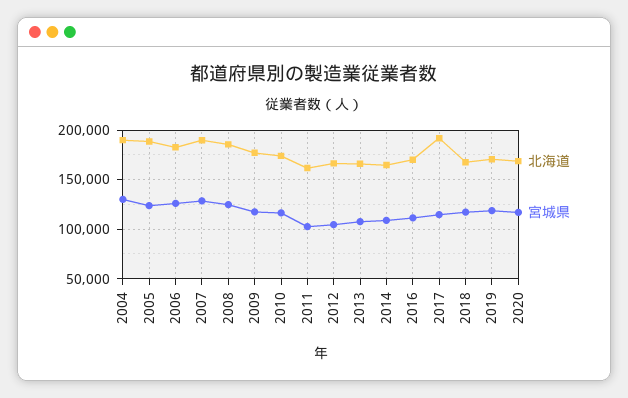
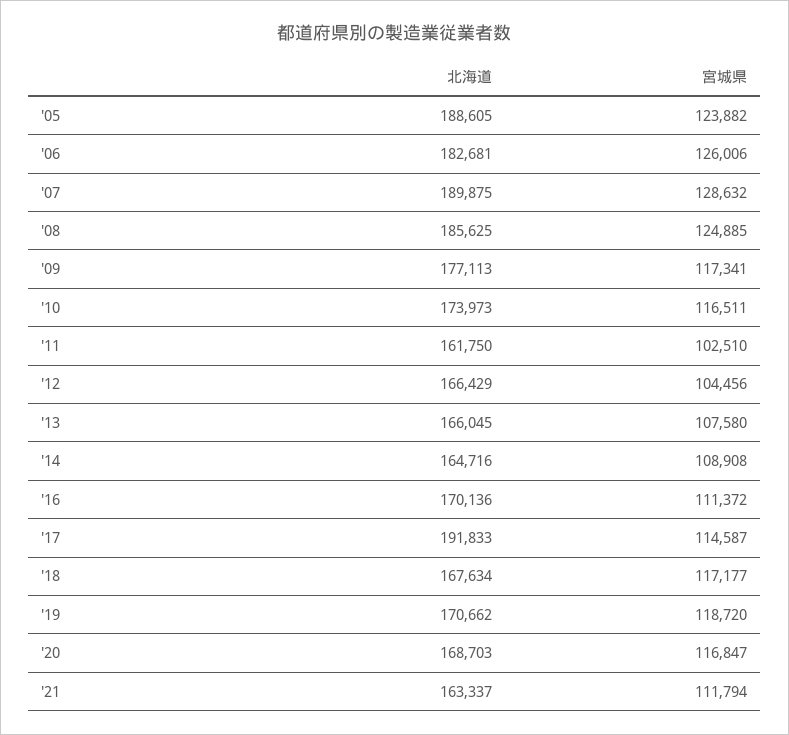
北海道, 2004: 190000 -> none
宮城県, 2004: 130000 -> none
北海道, '21: none -> 163337
宮城県, '21: none -> 111794

